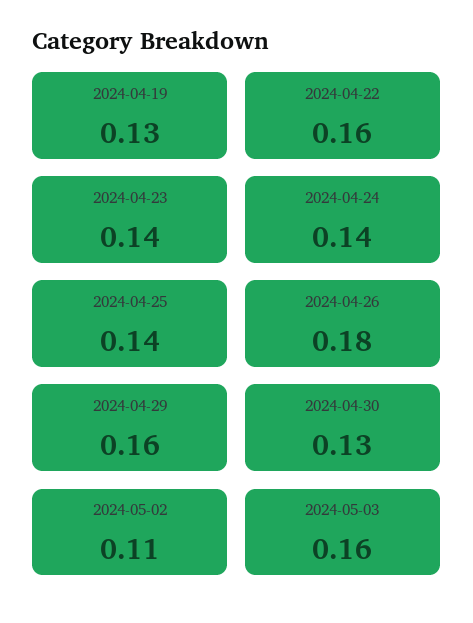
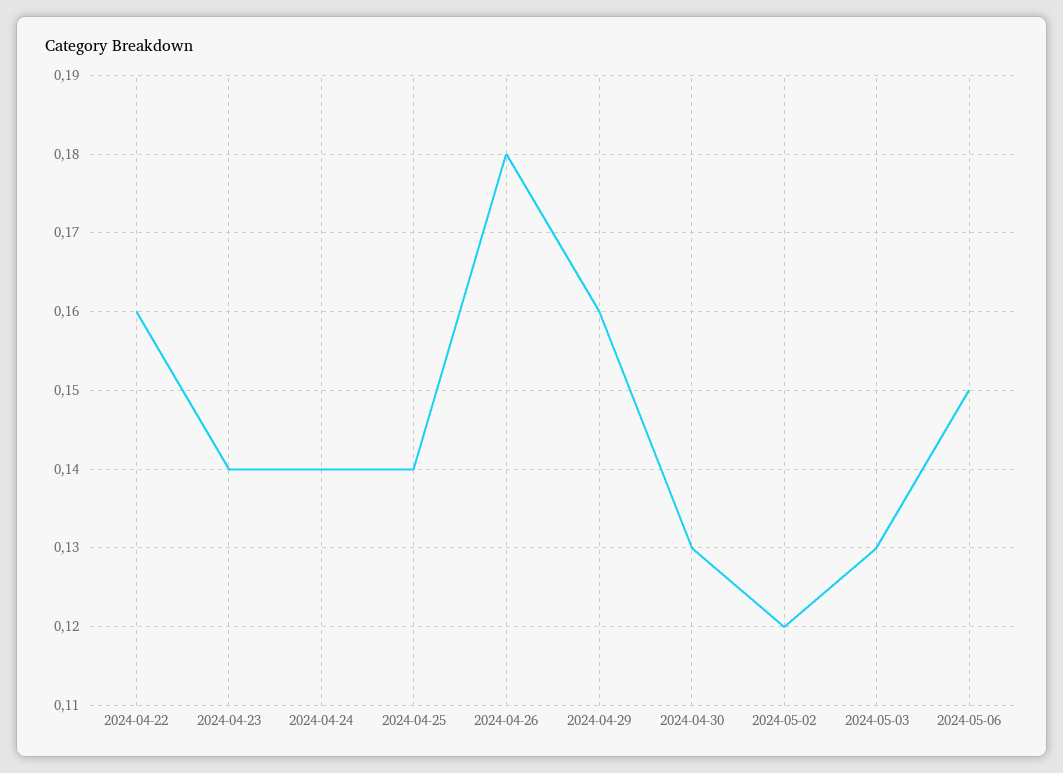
2024-04-19: 0.13 -> none
2024-05-02: 0.11 -> 0.12
2024-05-03: 0.16 -> 0.13
2024-05-06: none -> 0.15

